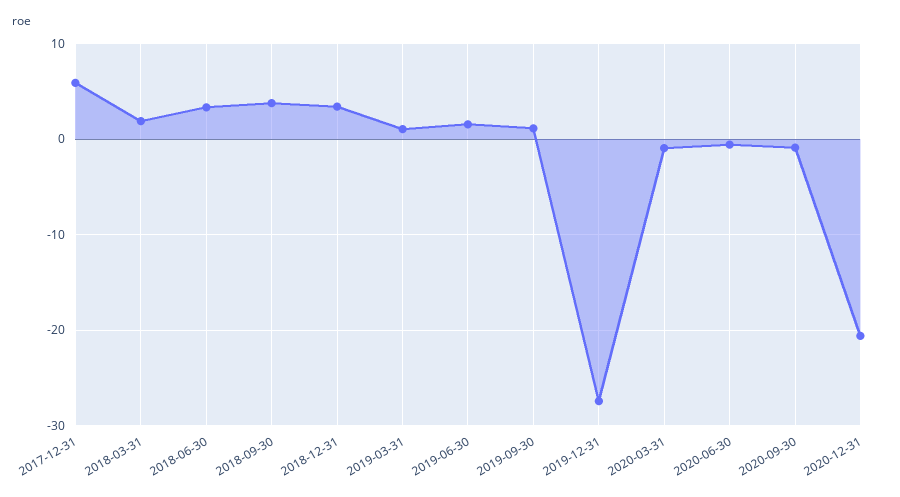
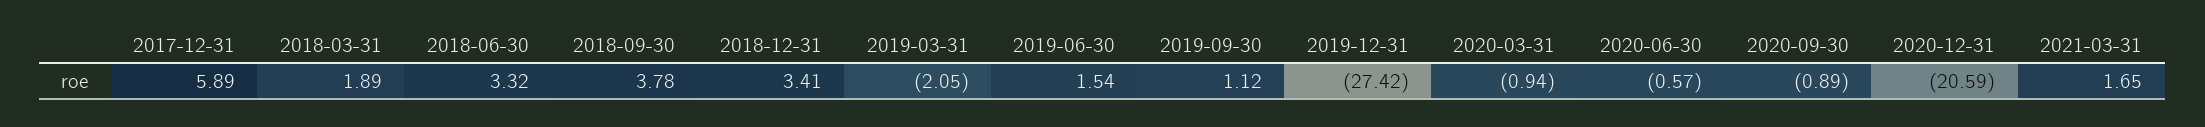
2019-03-31: 1 -> -2.05
2021-03-31: none -> 1.65

